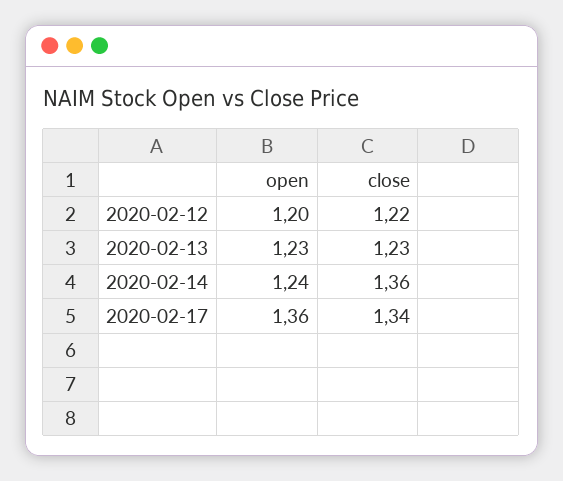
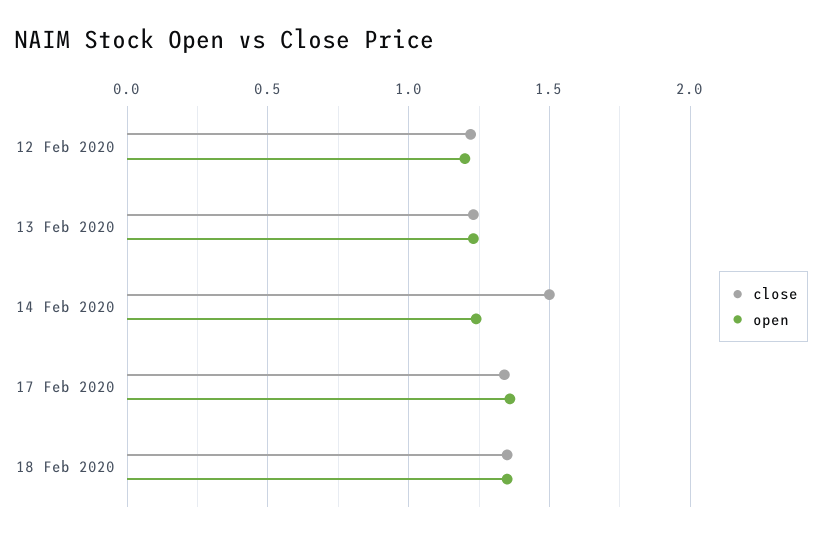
close, 2020-02-14: 1.36 -> 1.5
close, 18 Feb 2020: none -> 1.35
open, 18 Feb 2020: none -> 1.35

